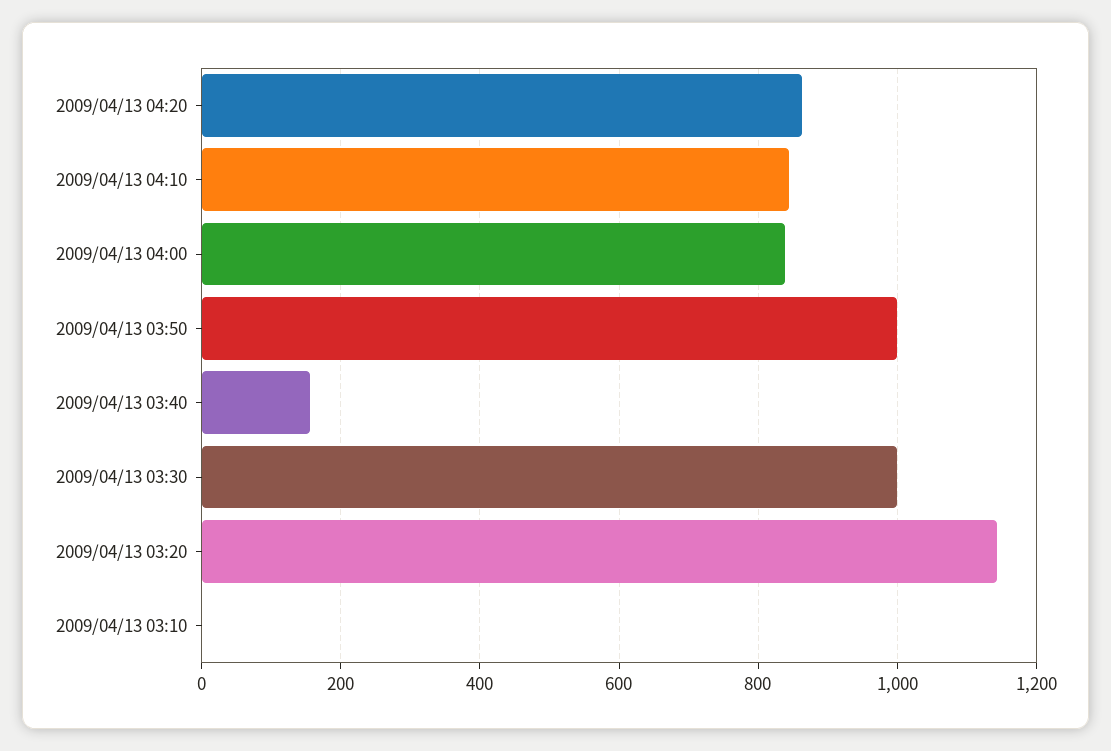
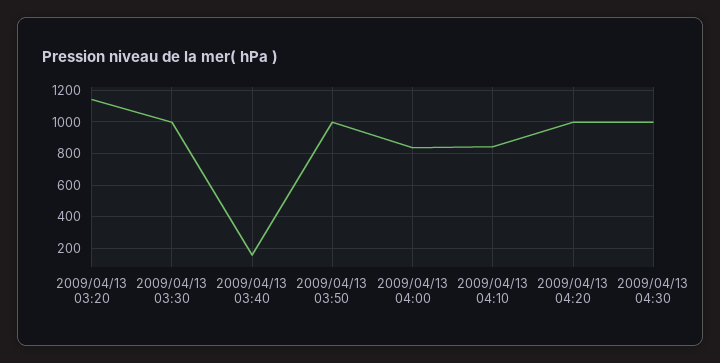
2009/04/13 04:20: 860 -> 1000
2009/04/13 03:10: 0 -> none
2009/04/13 04:30: none -> 1000

